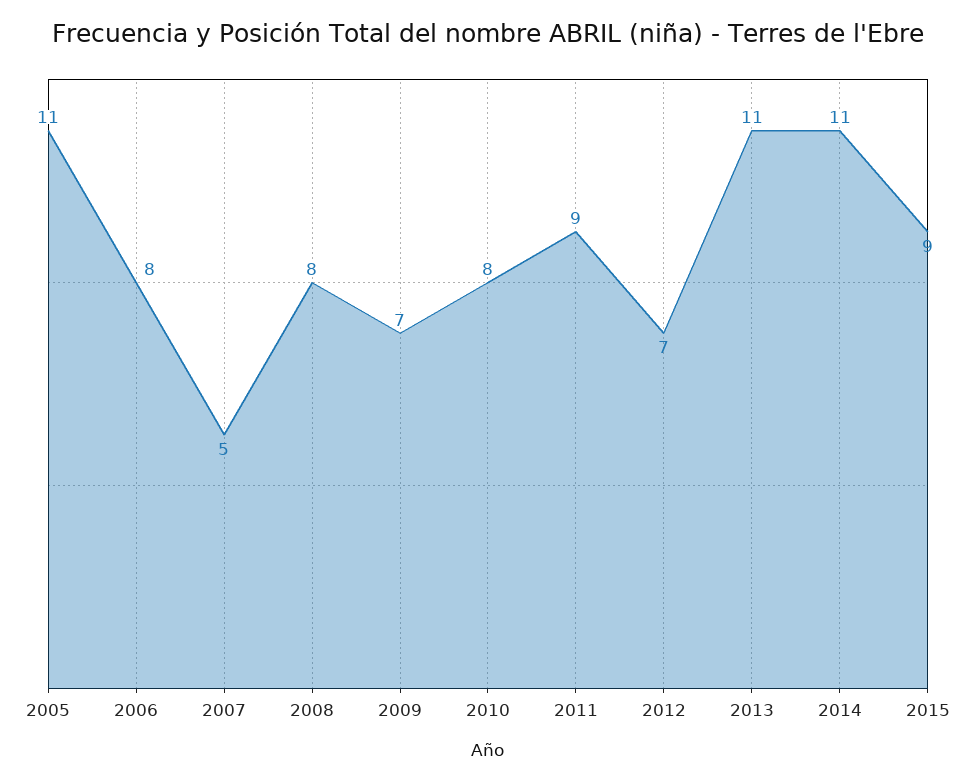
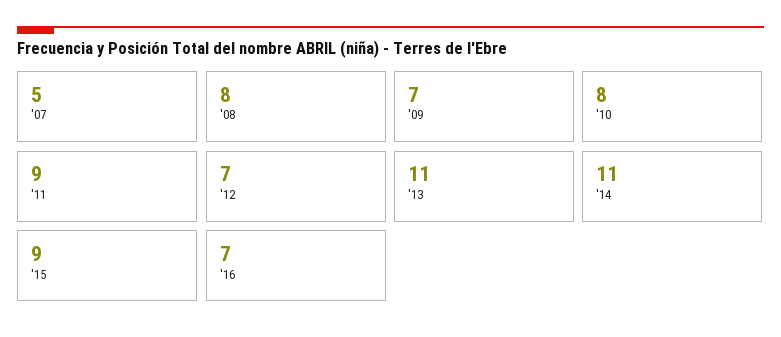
2005: 11 -> none
2006: 8 -> none
'16: none -> 7

